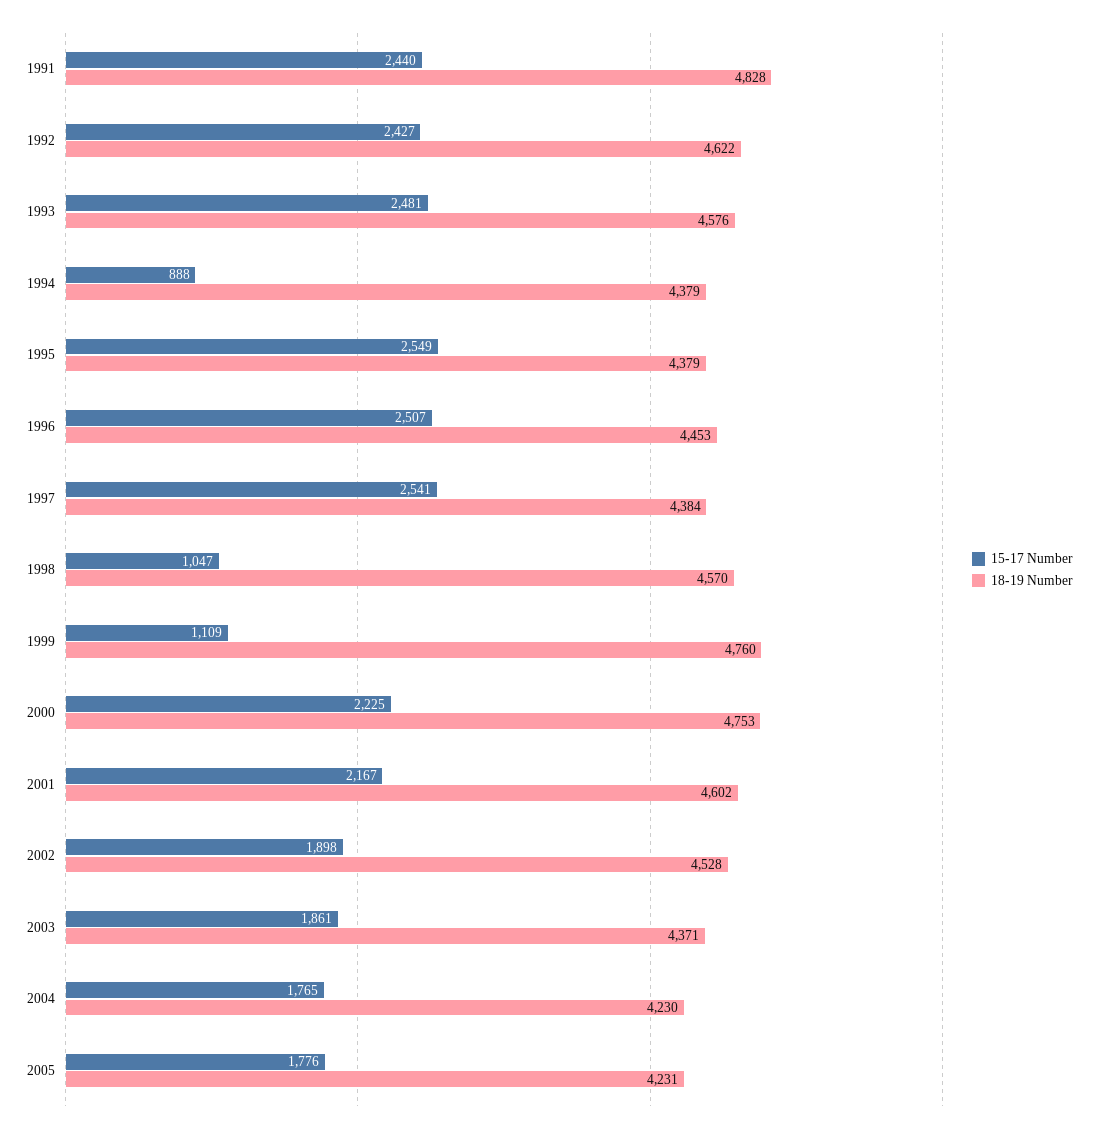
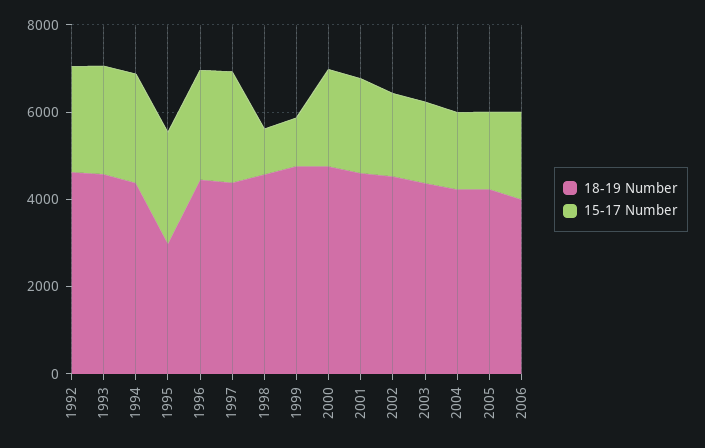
15-17 Number, 1991: 2440 -> none
18-19 Number, 1991: 4828 -> none
15-17 Number, 1994: 888 -> 2500
18-19 Number, 1995: 4379 -> 3000
18-19 Number, 2006: none -> 4000
15-17 Number, 2006: none -> 2000

